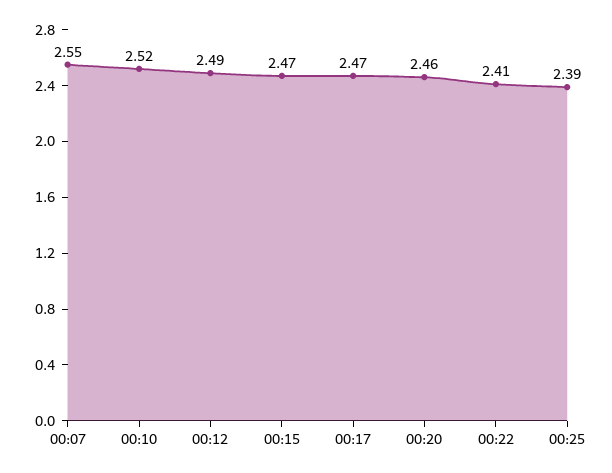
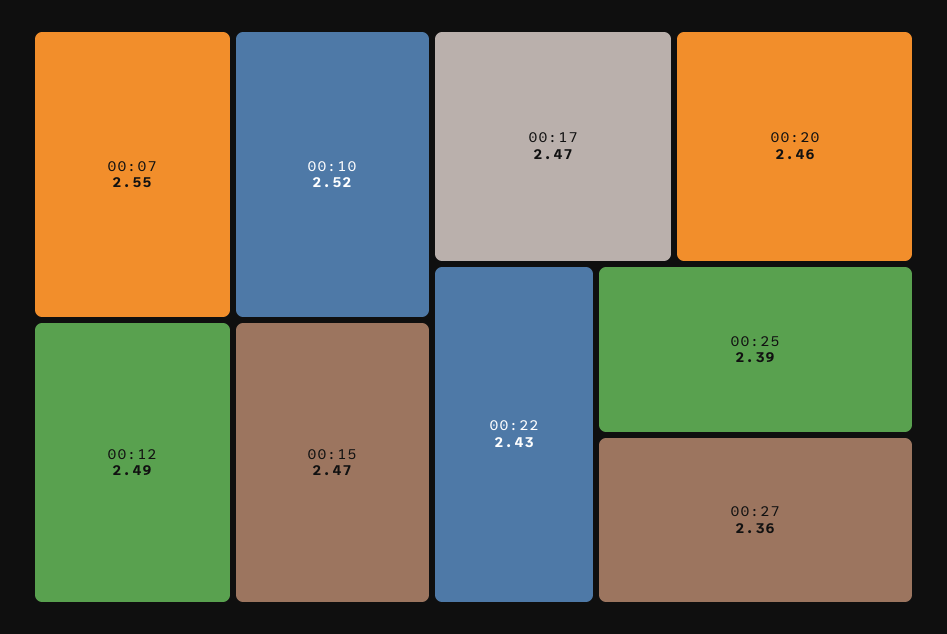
00:22: 2.41 -> 2.43
00:27: none -> 2.36

